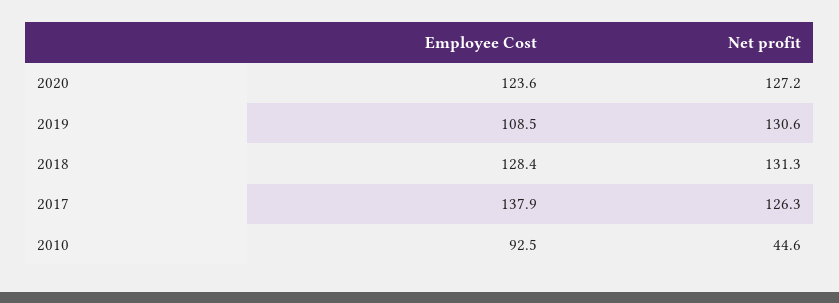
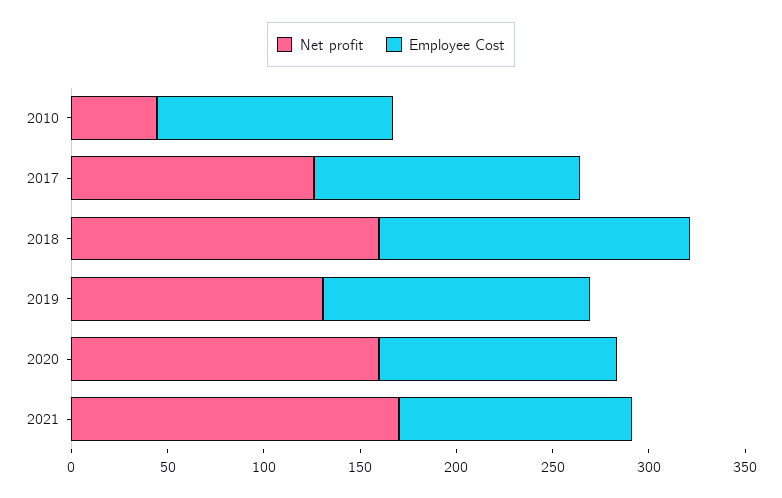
Net profit, 2020: 127.2 -> 160
Employee Cost, 2019: 108.5 -> 140
Employee Cost, 2018: 128.4 -> 160
Net profit, 2018: 131.3 -> 160
Employee Cost, 2010: 92.5 -> 120
Net profit, 2021: none -> 170
Employee Cost, 2021: none -> 120

